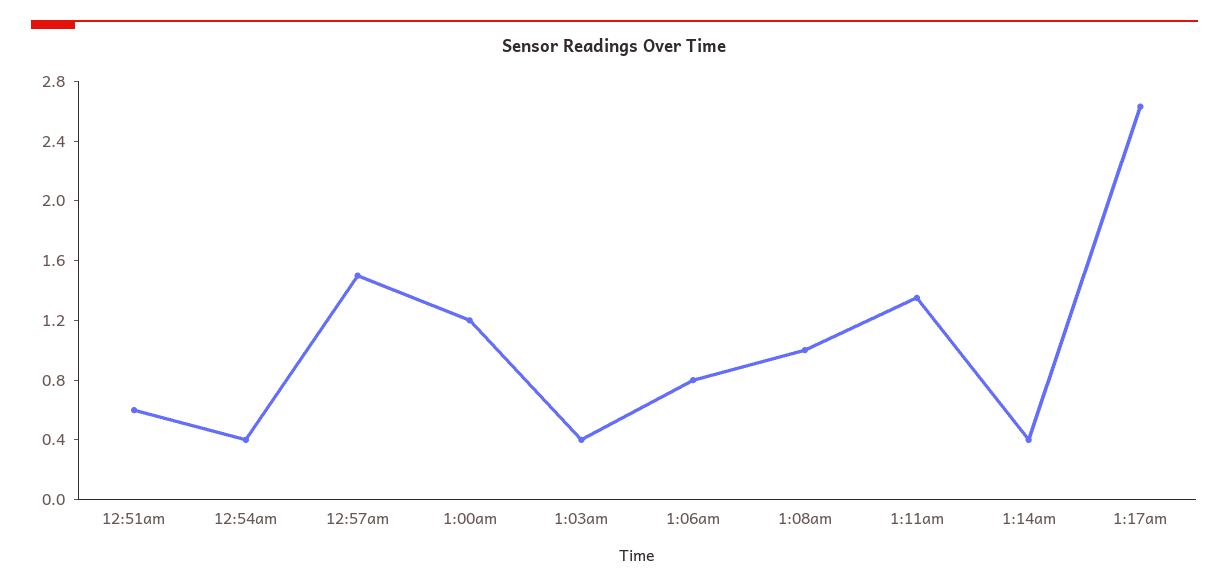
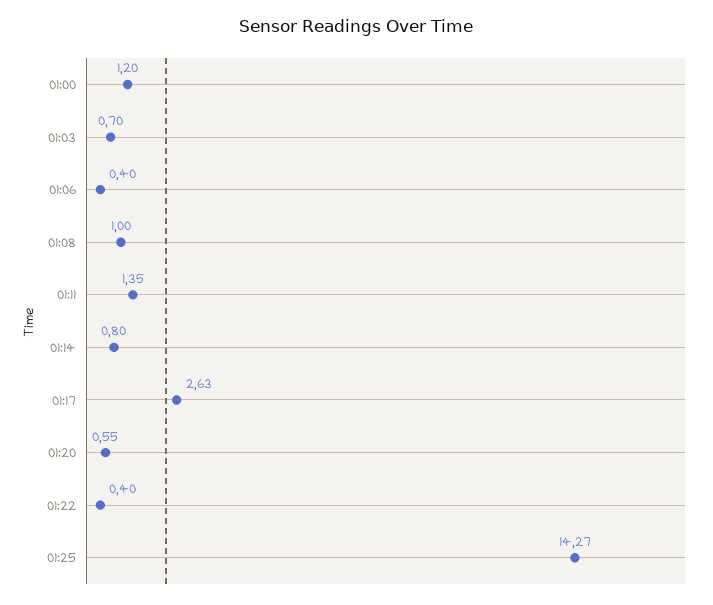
12:51am: 0.6 -> none
12:54am: 0.4 -> none
12:57am: 1.5 -> none
1:03am: 0.4 -> 0.7
1:06am: 0.8 -> 0.4
1:14am: 0.4 -> 0.8
01:20: none -> 0.55
01:22: none -> 0.4
01:25: none -> 14.27

